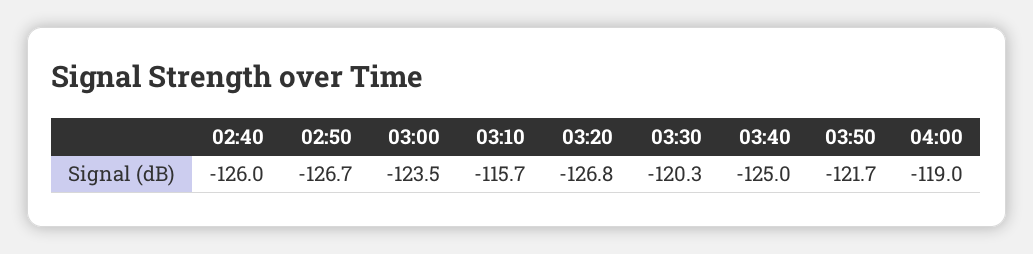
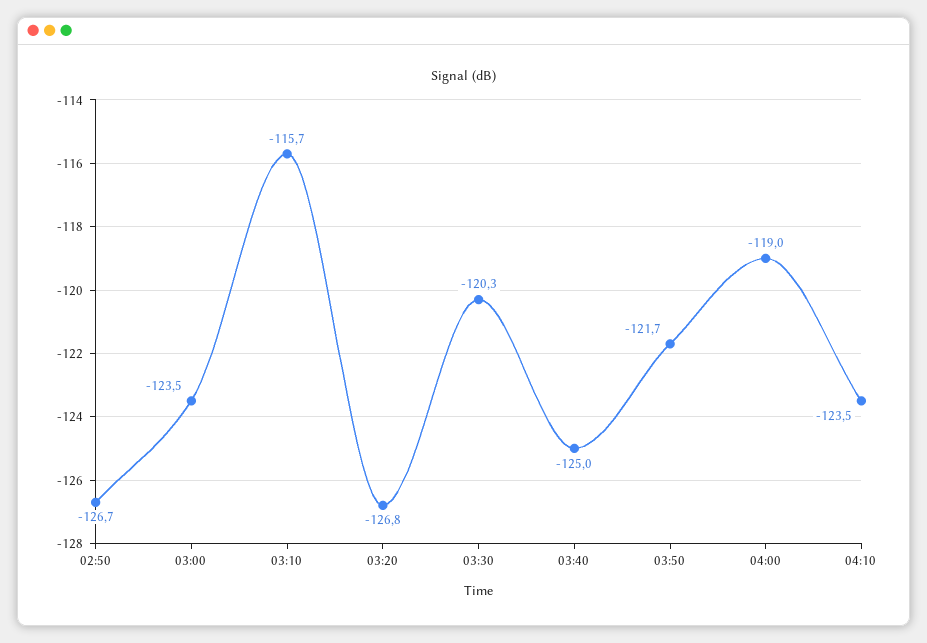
02:40: -126 -> none
04:10: none -> -123.5

